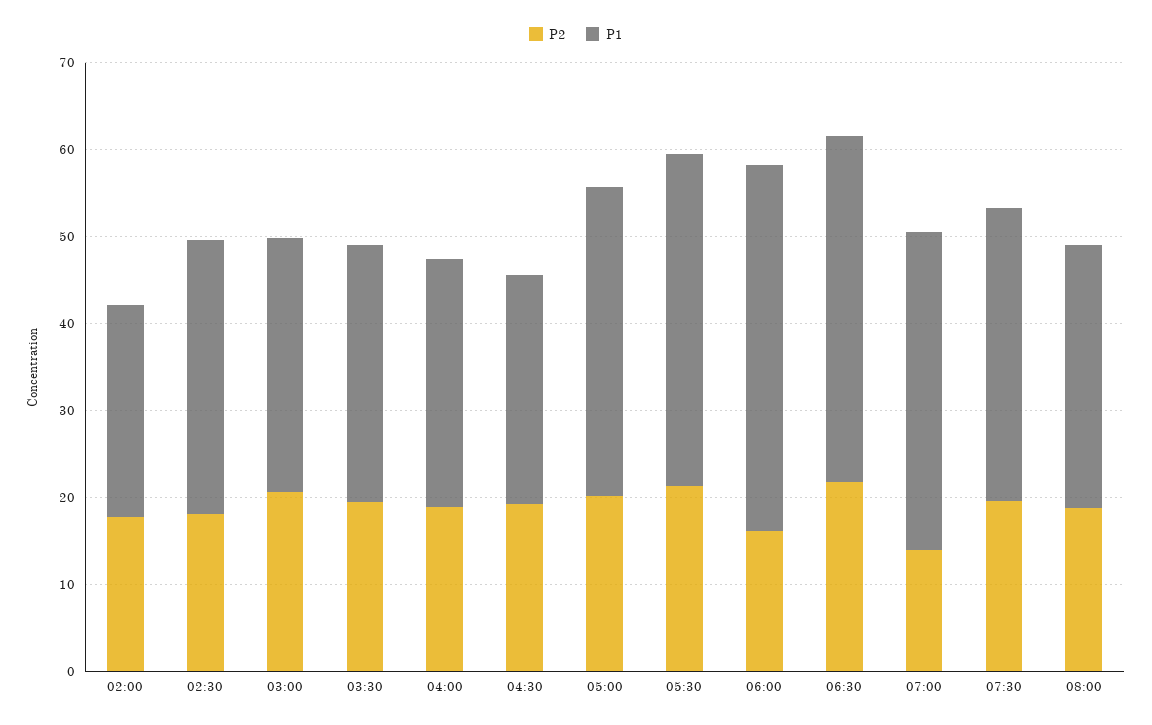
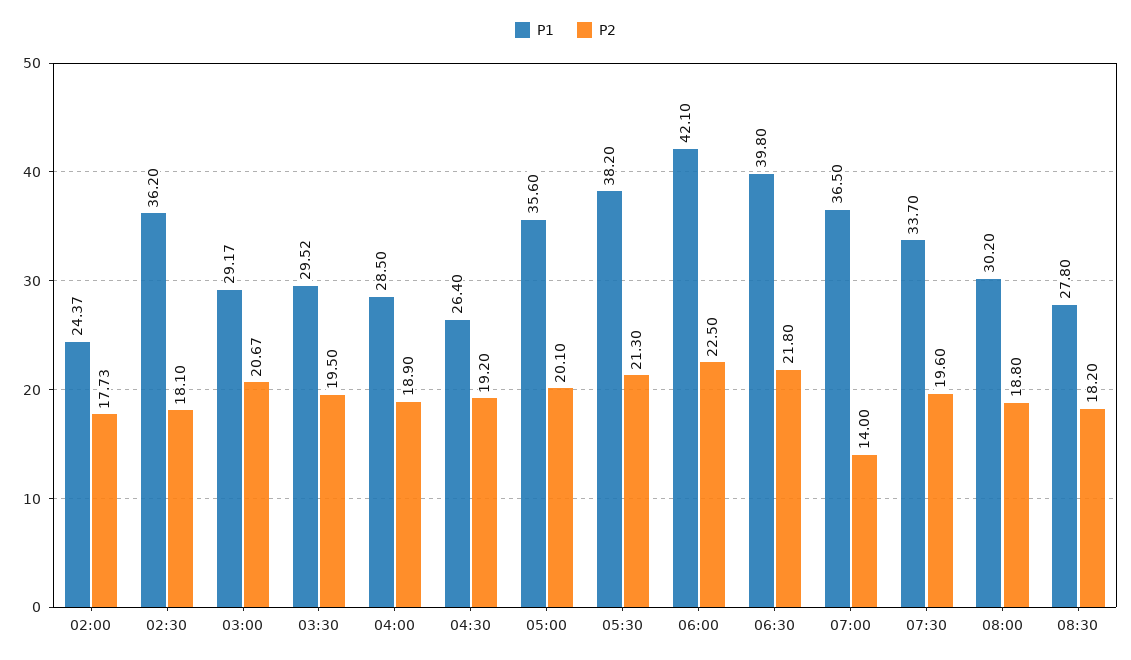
P1, 02:30: 32 -> 36.2
P2, 06:00: 16 -> 22.5
P1, 08:30: none -> 27.8
P2, 08:30: none -> 18.2

